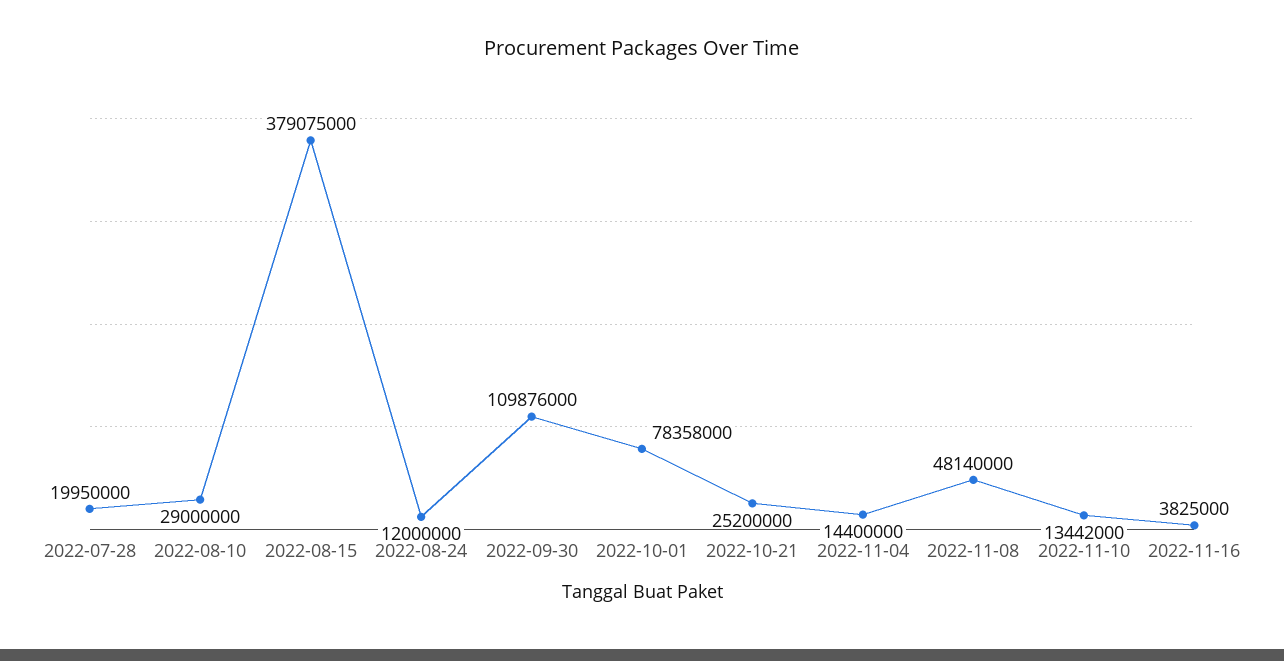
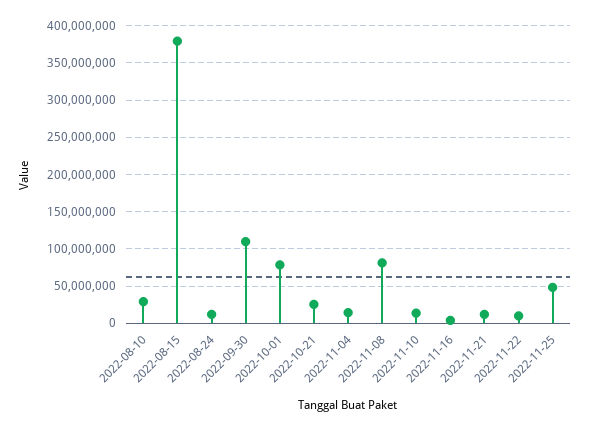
2022-07-28: 19950000 -> none
2022-11-08: 48140000 -> 80000000
2022-11-21: none -> 10000000
2022-11-22: none -> 10000000
2022-11-25: none -> 50000000

